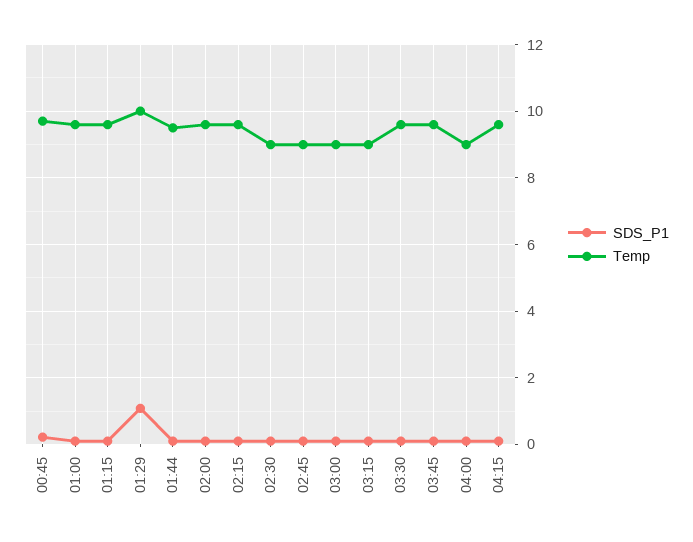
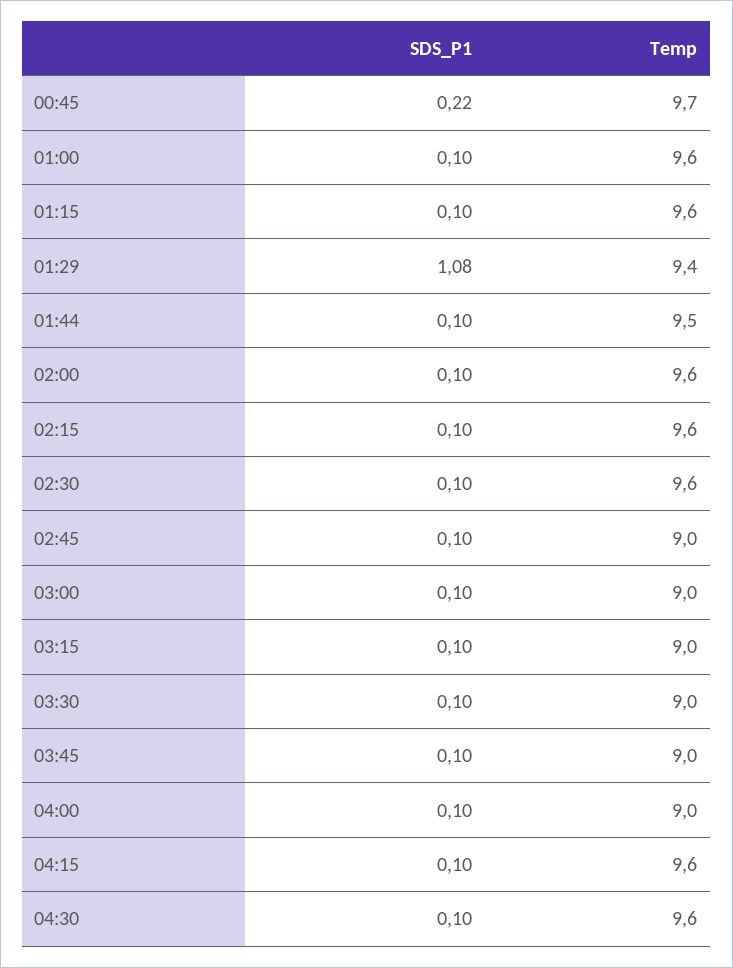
Temp, 01:29: 10 -> 9.4
Temp, 02:30: 9 -> 9.6
Temp, 03:30: 9.6 -> 9
Temp, 03:45: 9.6 -> 9
SDS_P1, 04:30: none -> 0.1
Temp, 04:30: none -> 9.6

